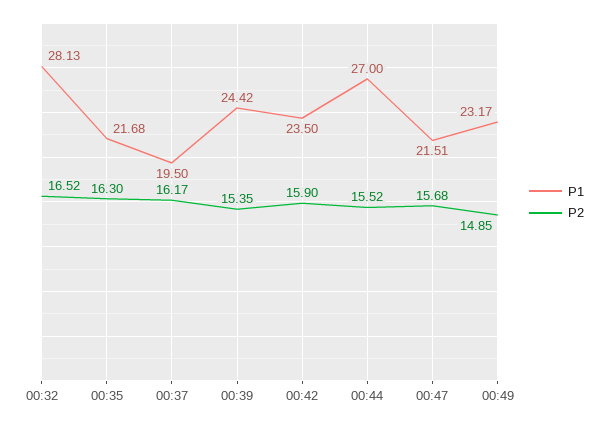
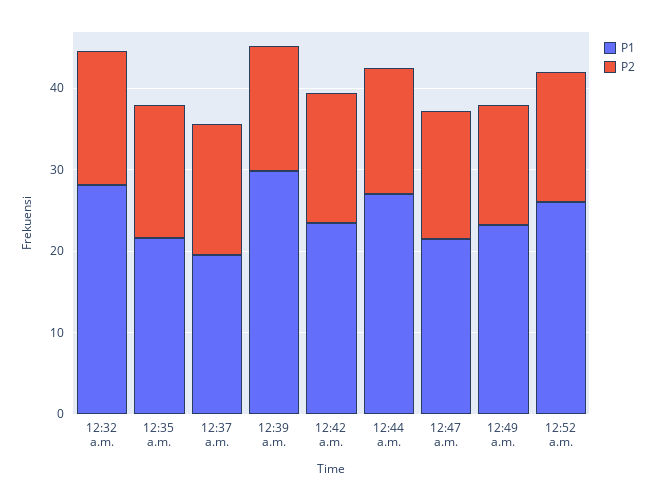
P1, 00:39: 24.42 -> 30
P1, 12:52 a.m.: none -> 26
P2, 12:52 a.m.: none -> 16

